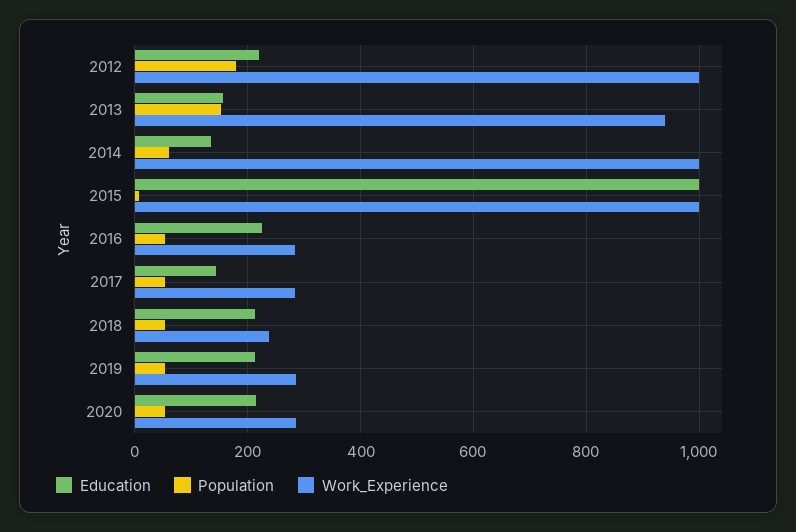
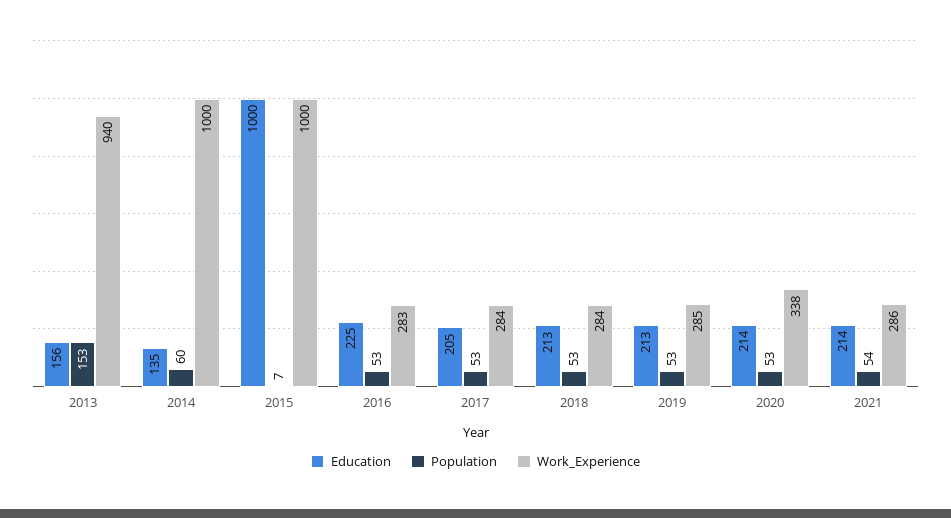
Education, 2012: 220 -> none
Population, 2012: 180 -> none
Work_Experience, 2012: 1000 -> none
Education, 2017: 140 -> 205
Work_Experience, 2018: 240 -> 284
Work_Experience, 2020: 280 -> 338
Education, 2021: none -> 214
Population, 2021: none -> 54
Work_Experience, 2021: none -> 286

